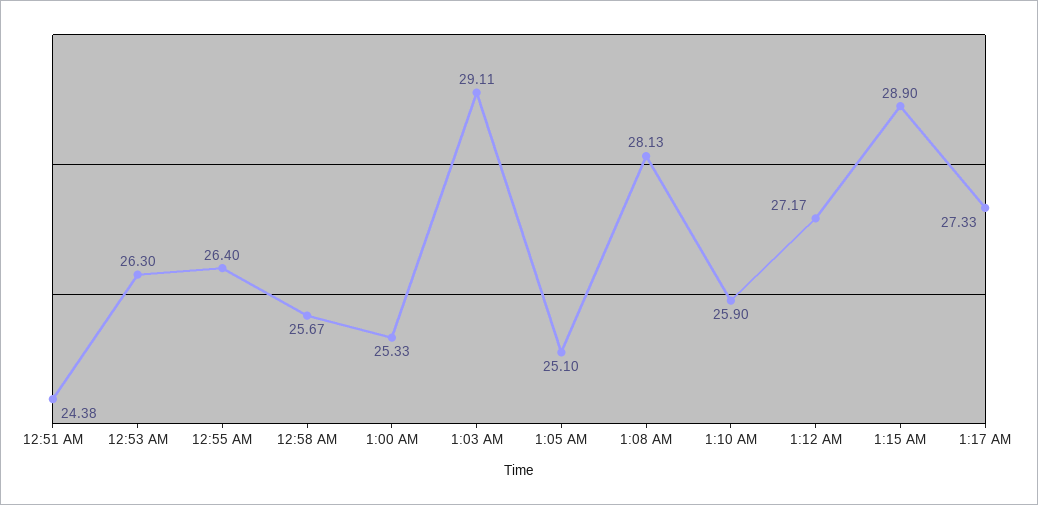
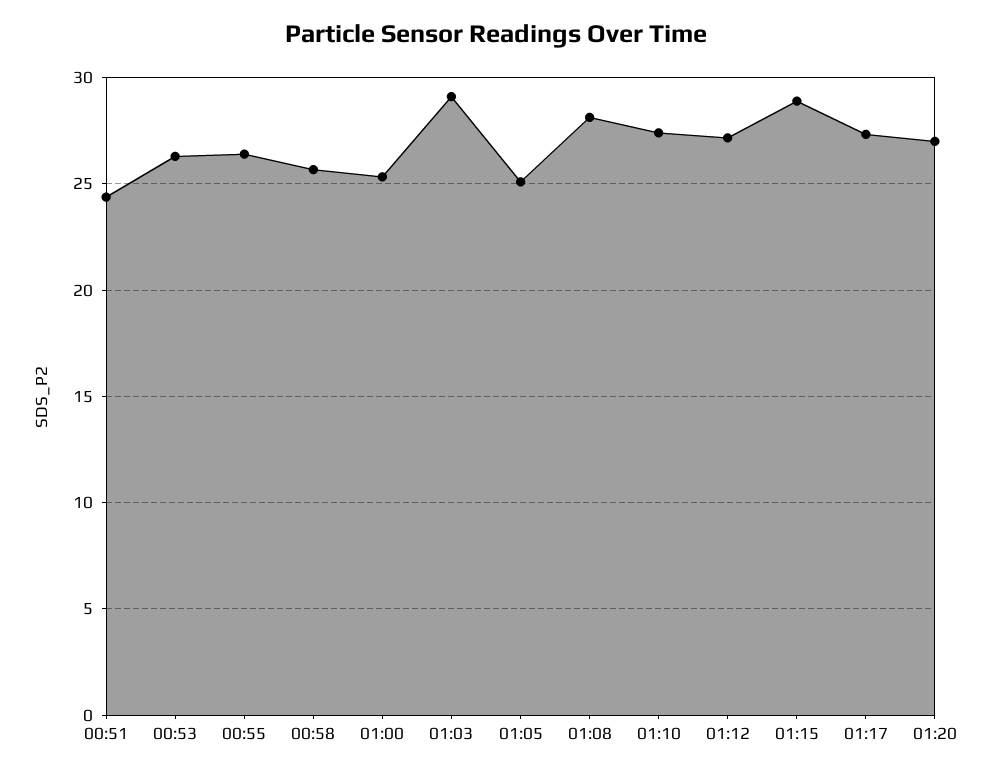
1:10 AM: 25.9 -> 27.5
01:20: none -> 27

